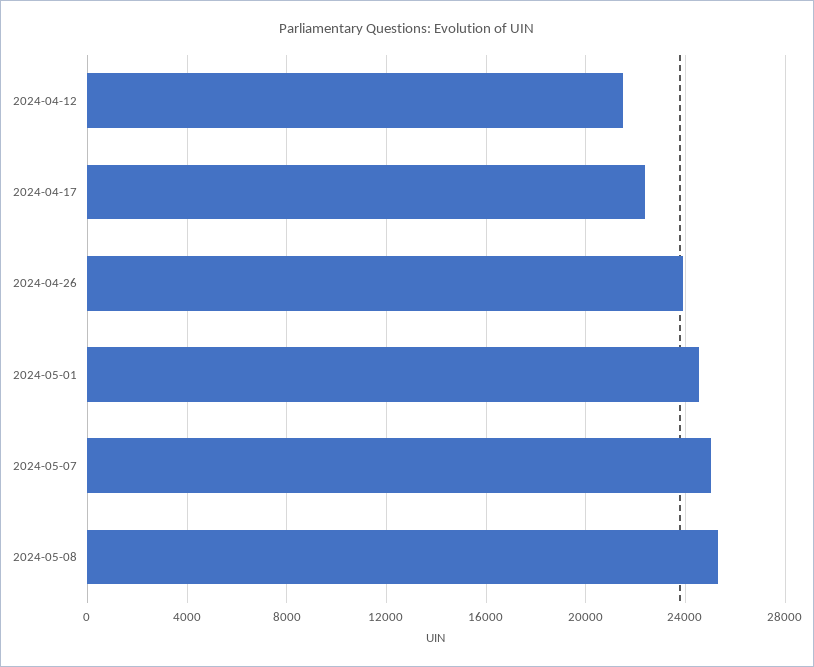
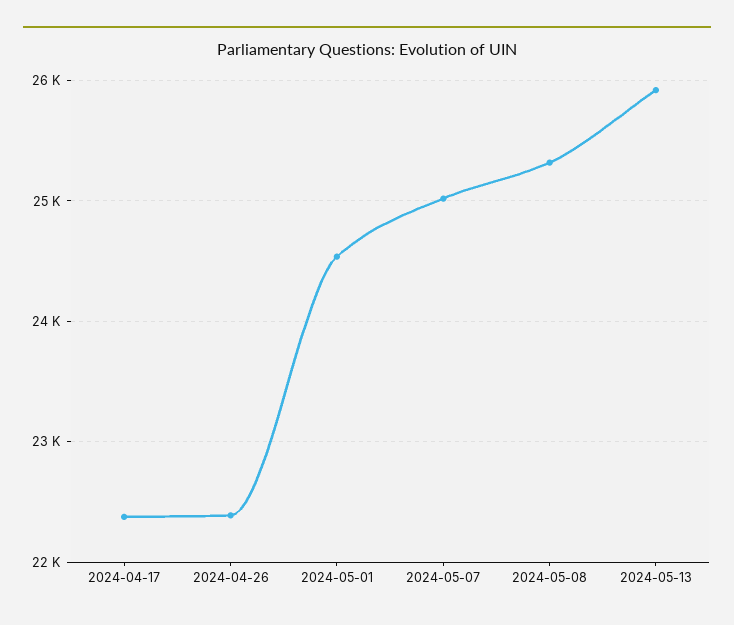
2024-04-12: 21500 -> none
2024-04-26: 24000 -> 22400
2024-05-13: none -> 25900

